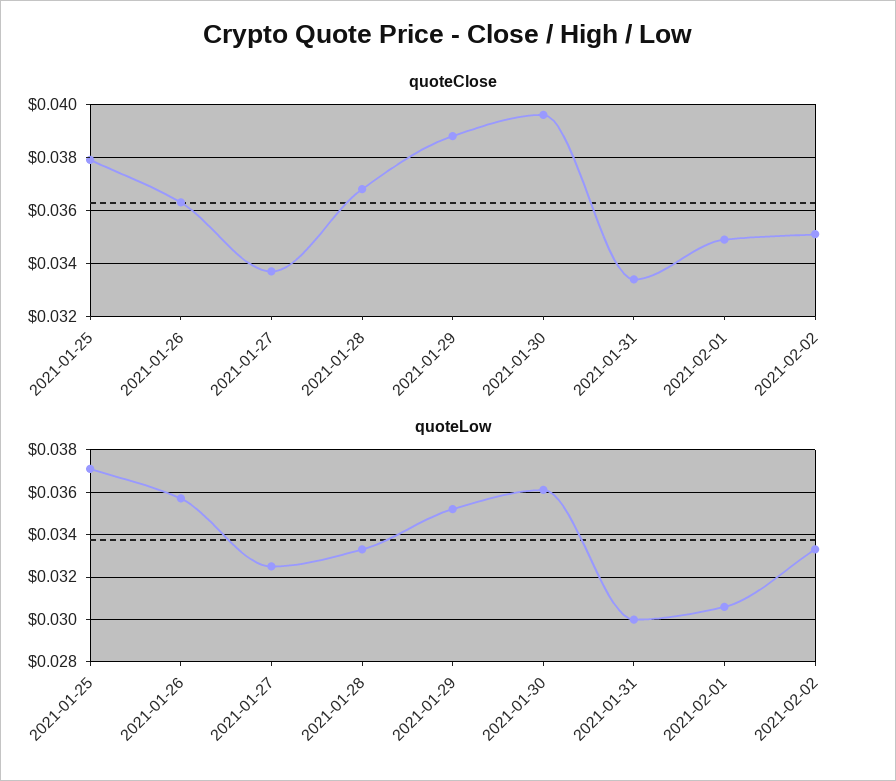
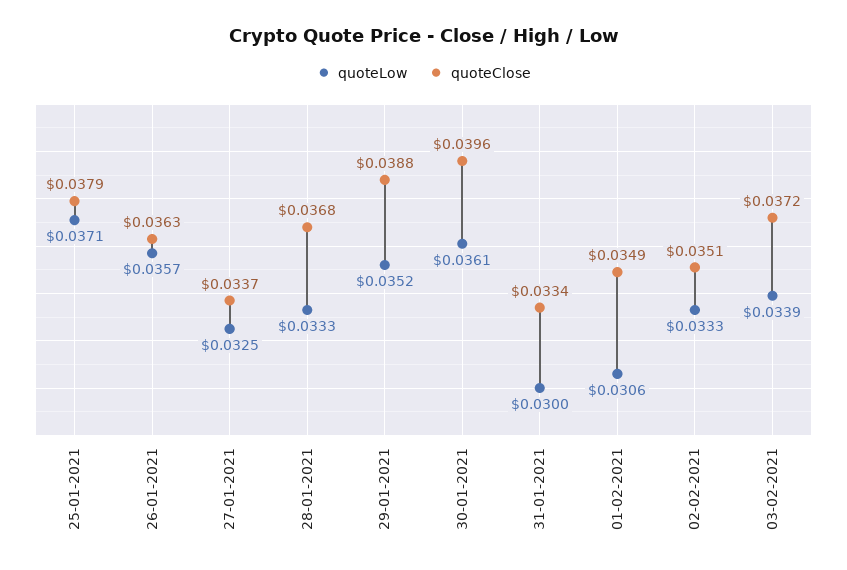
quoteLow, 03-02-2021: none -> 0.0339
quoteClose, 03-02-2021: none -> 0.0372

